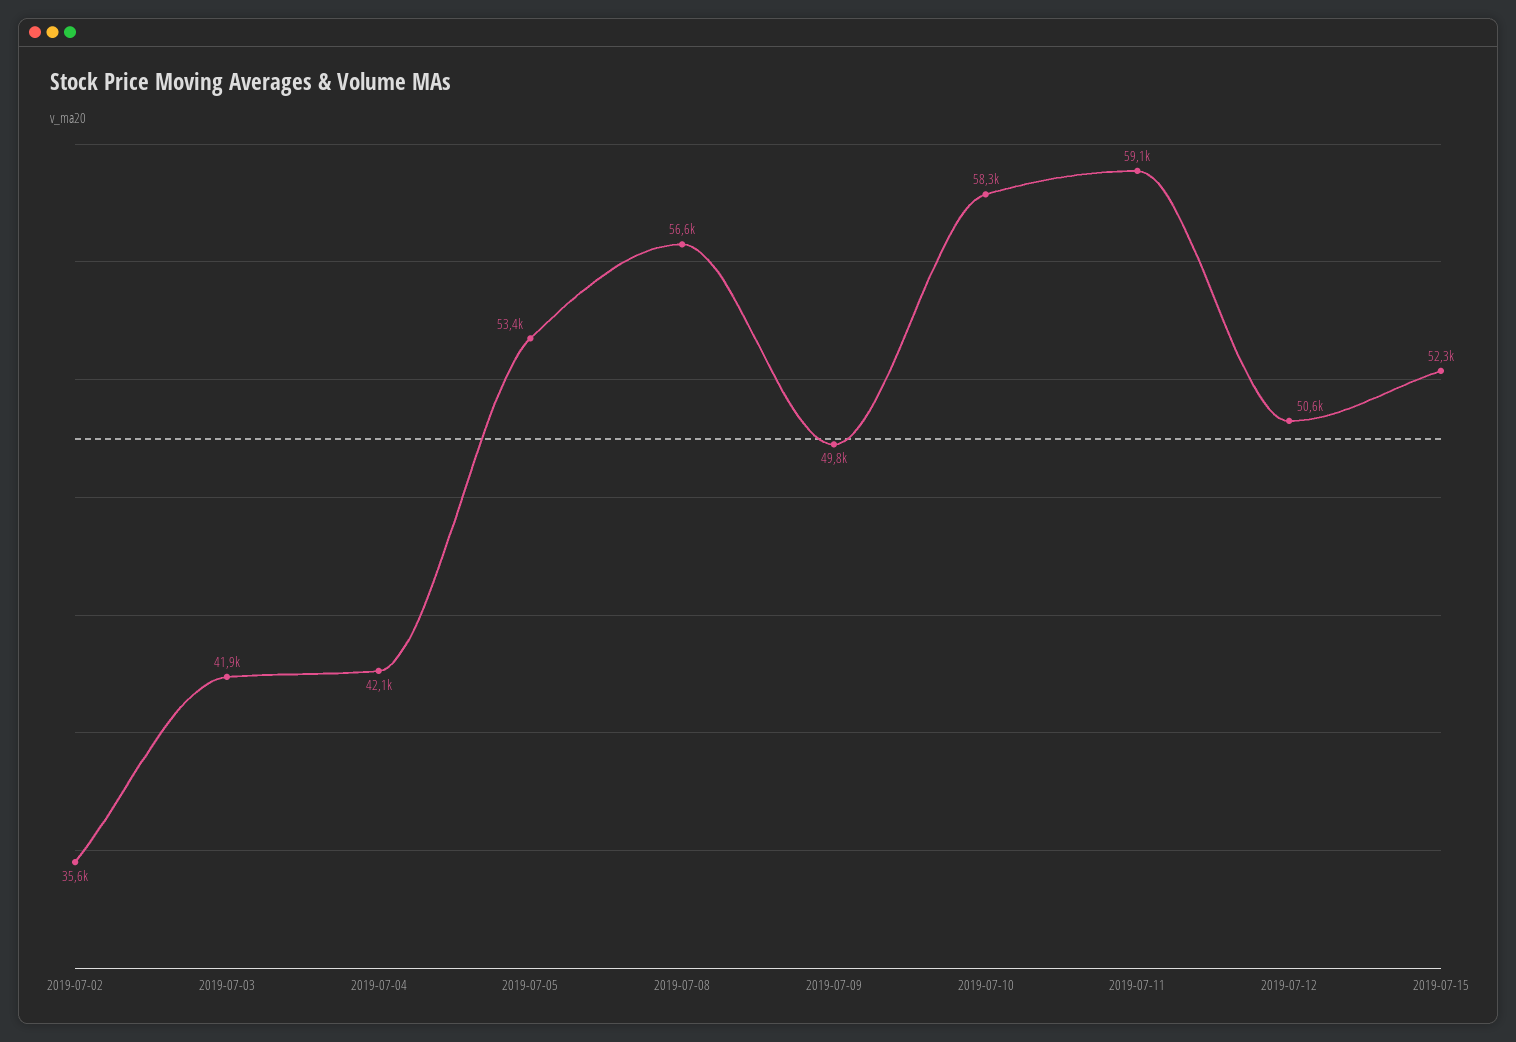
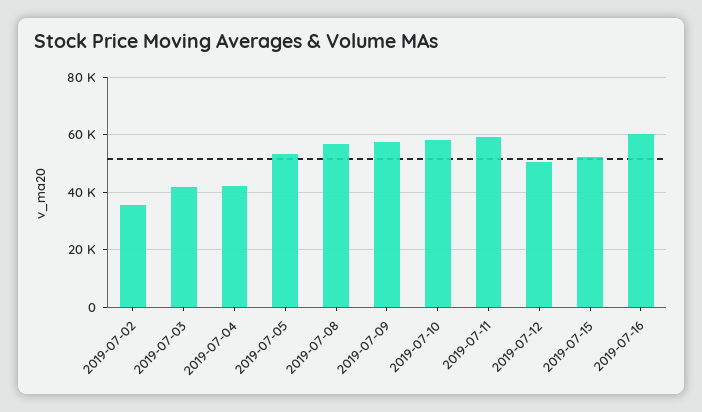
2019-07-09: 49800 -> 57500
2019-07-16: none -> 60000

